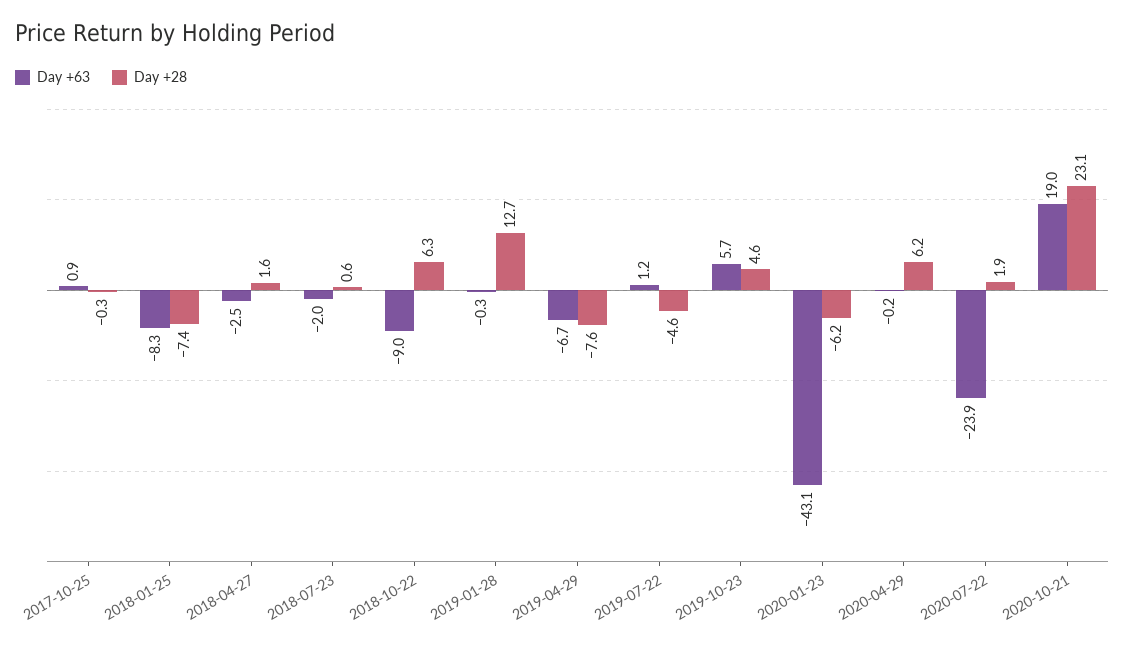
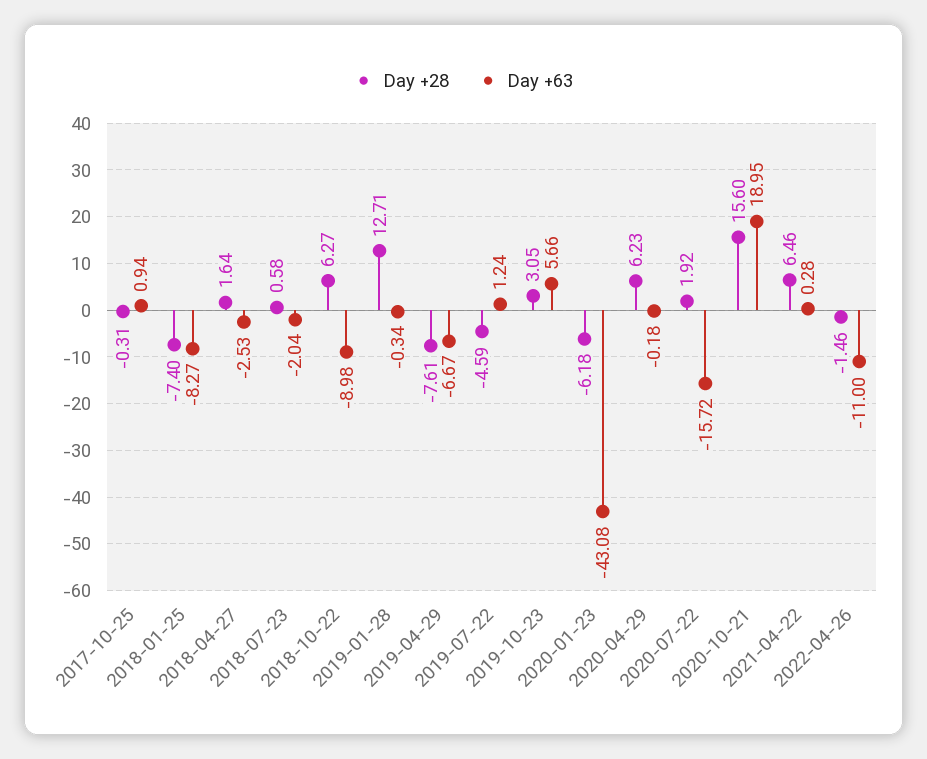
Day +28, 2019-10-23: 4.6 -> 3.05
Day +63, 2020-07-22: -23.9 -> -15.72
Day +28, 2020-10-21: 23.1 -> 15.6
Day +28, 2021-04-22: none -> 6.46
Day +63, 2021-04-22: none -> 0.28
Day +28, 2022-04-26: none -> -1.46
Day +63, 2022-04-26: none -> -11

